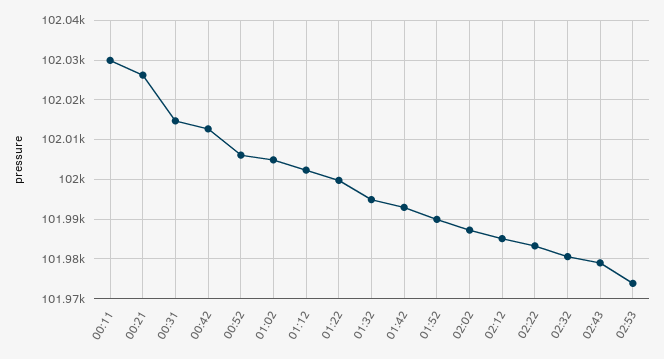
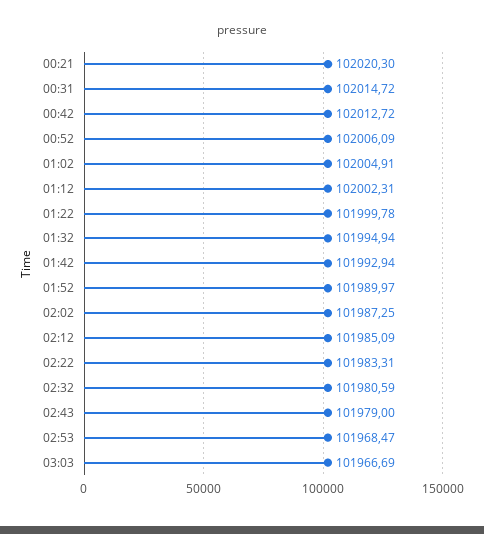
00:11: 102030 -> none
00:21: 102026 -> 102020.3
02:53: 101974 -> 101968.47
03:03: none -> 101966.69

